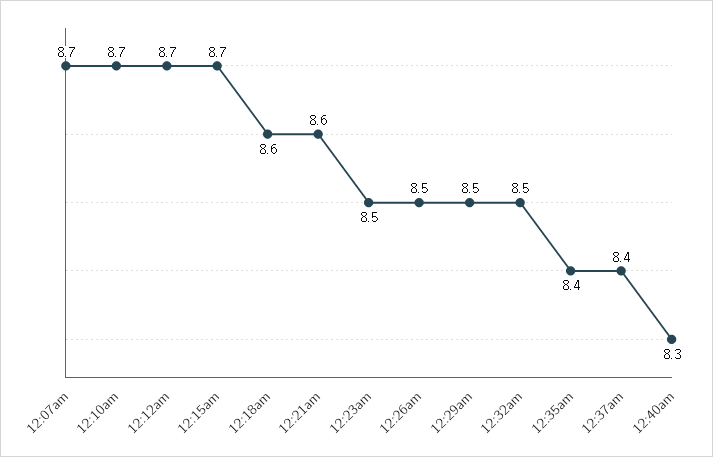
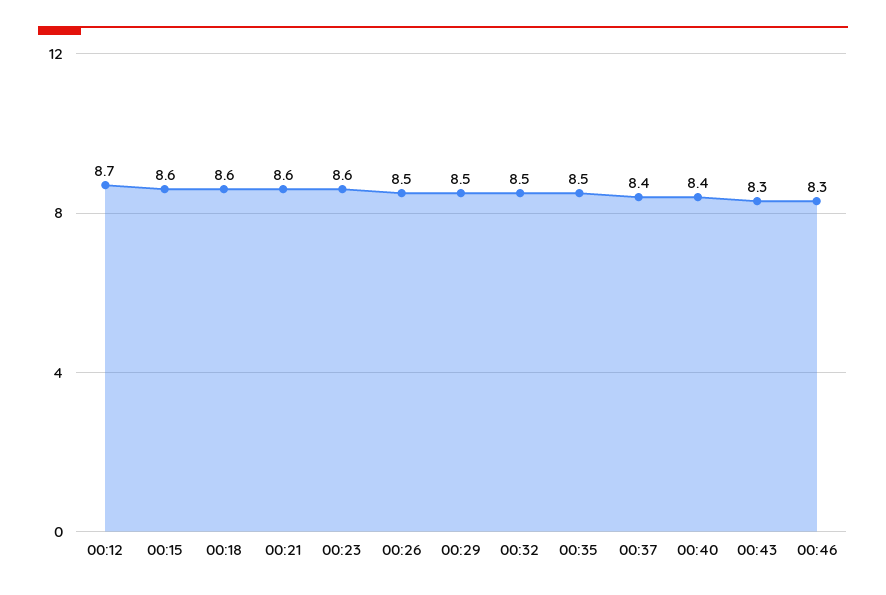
12:07am: 8.7 -> none
12:10am: 8.7 -> none
12:15am: 8.7 -> 8.6
12:23am: 8.5 -> 8.6
12:35am: 8.4 -> 8.5
12:40am: 8.3 -> 8.4
00:43: none -> 8.3
00:46: none -> 8.3

